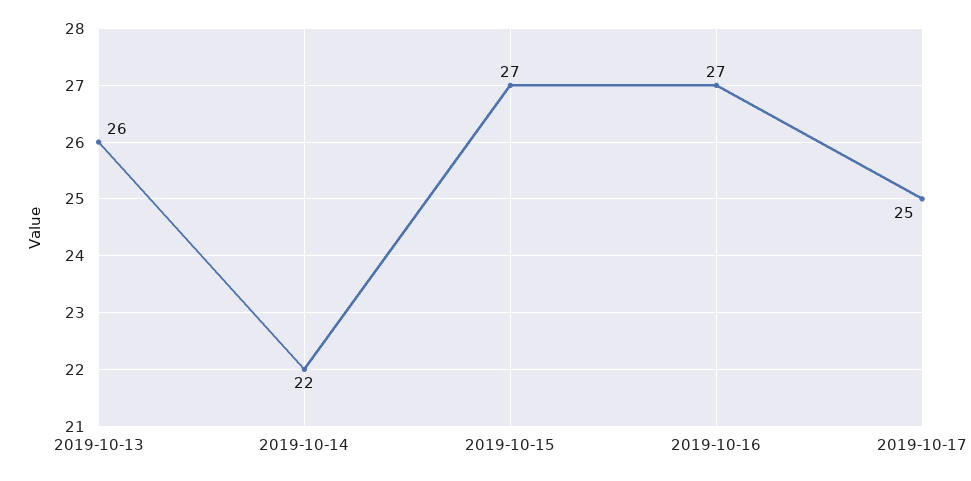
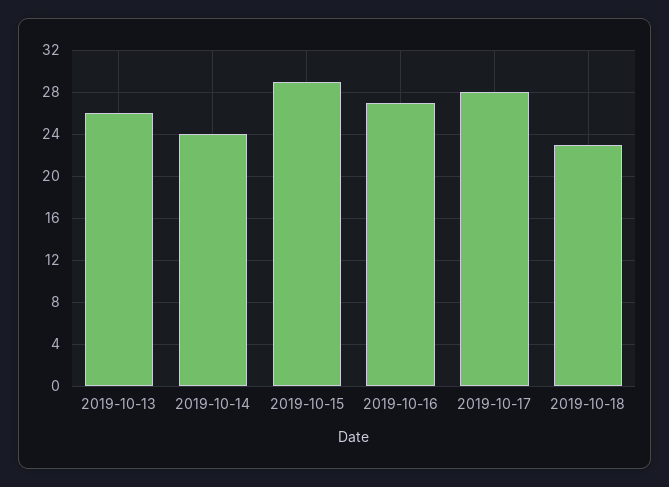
2019-10-14: 22 -> 24
2019-10-15: 27 -> 29
2019-10-17: 25 -> 28
2019-10-18: none -> 23

